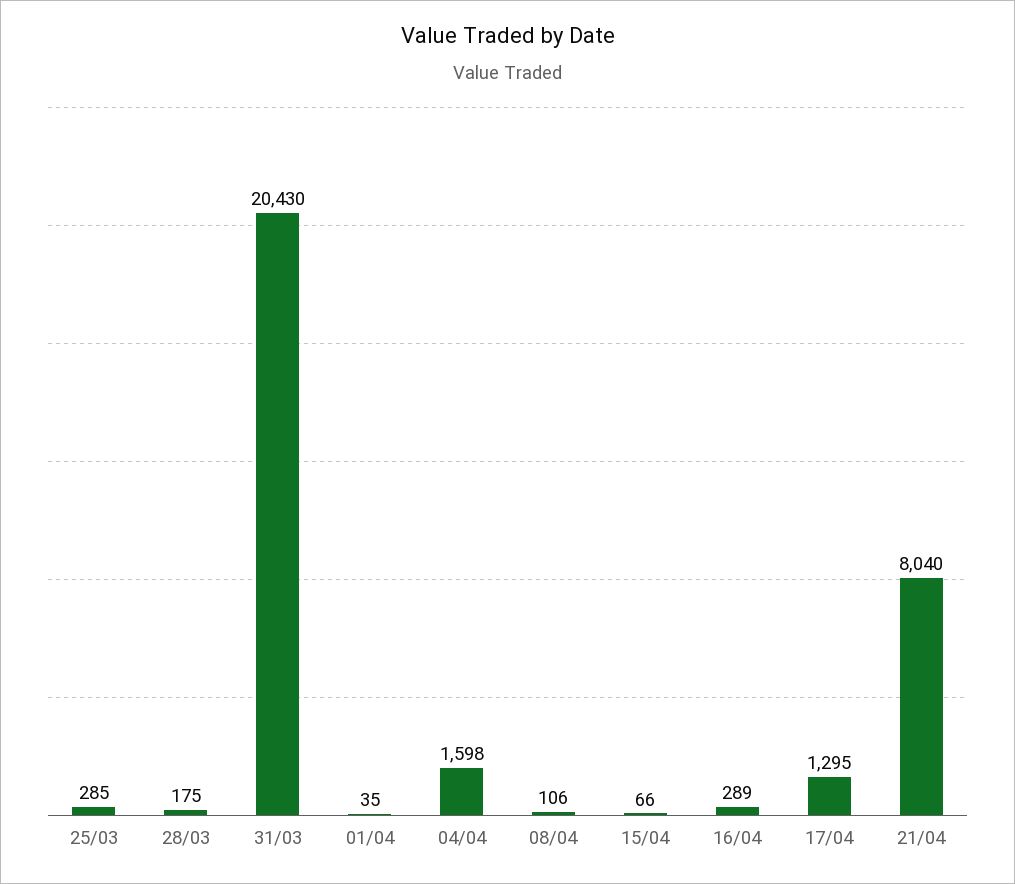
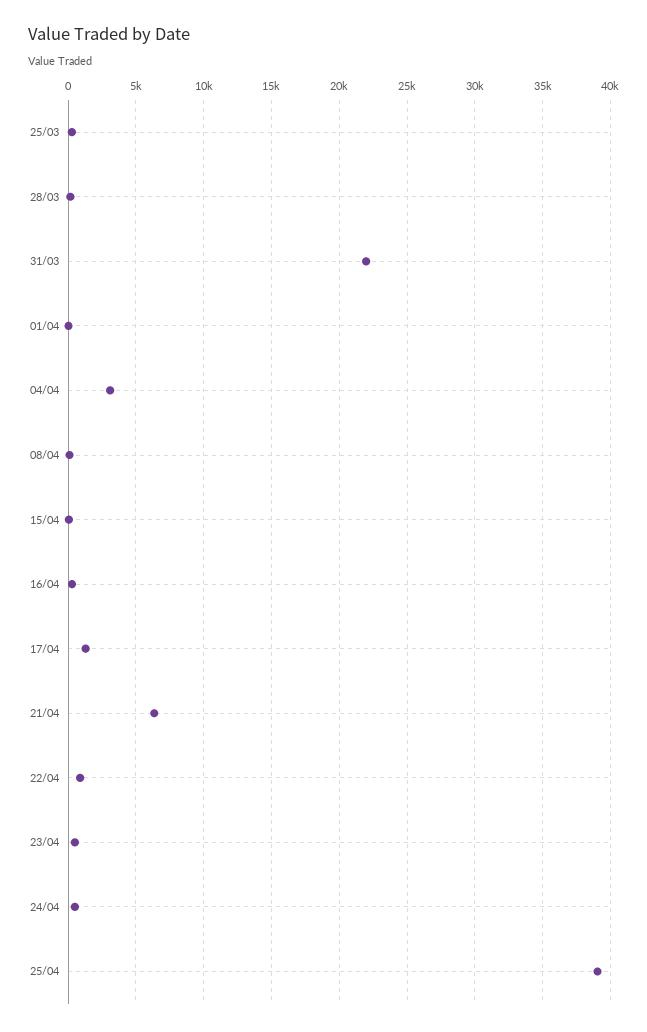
31/03: 20430 -> 22000
04/04: 1598 -> 3000
21/04: 8040 -> 6500
22/04: none -> 1000
23/04: none -> 500
24/04: none -> 500
25/04: none -> 39000

